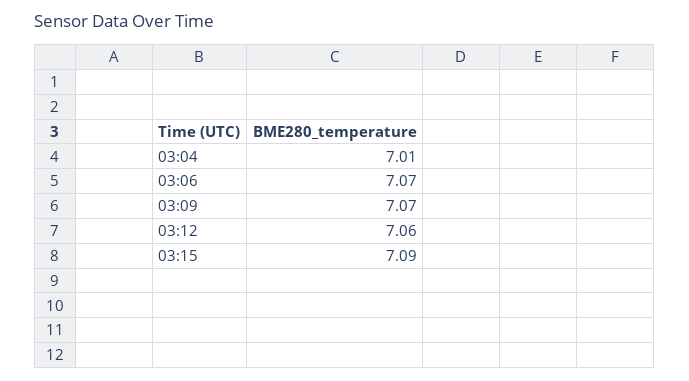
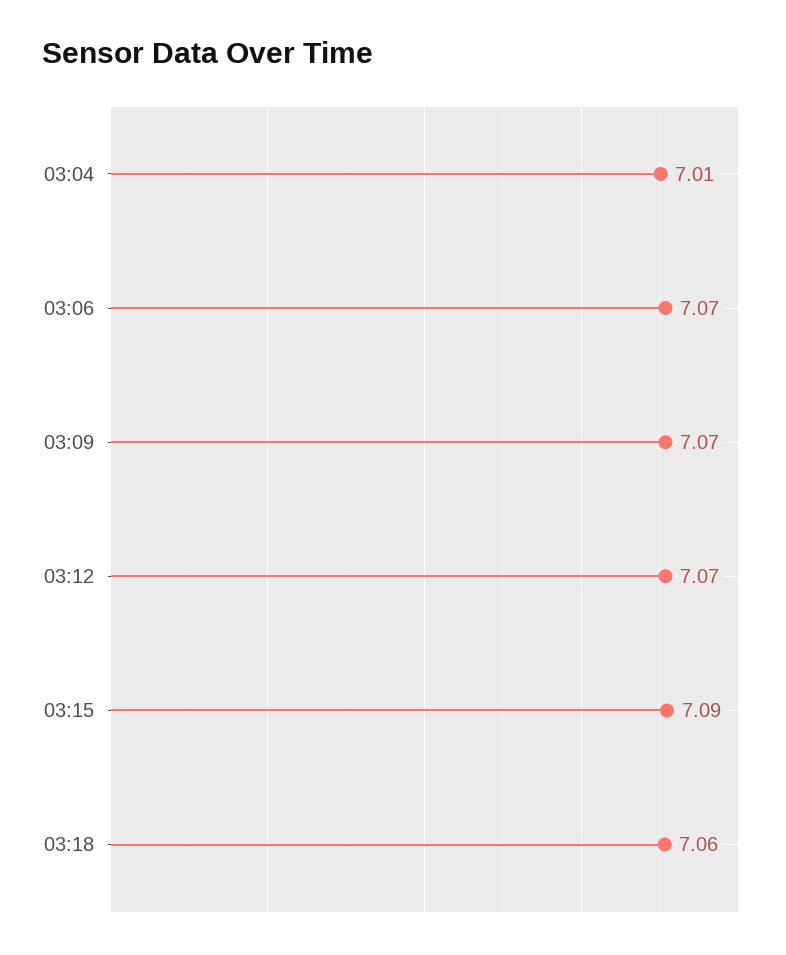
03:12: 7.06 -> 7.07
03:18: none -> 7.06

